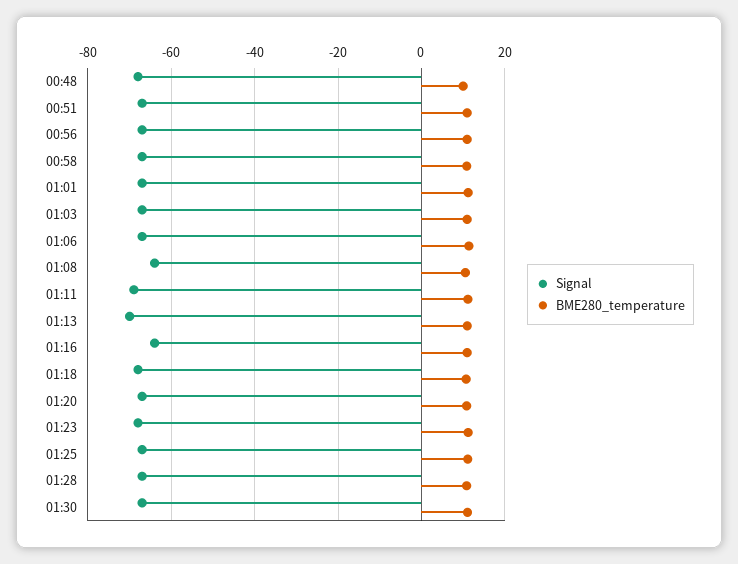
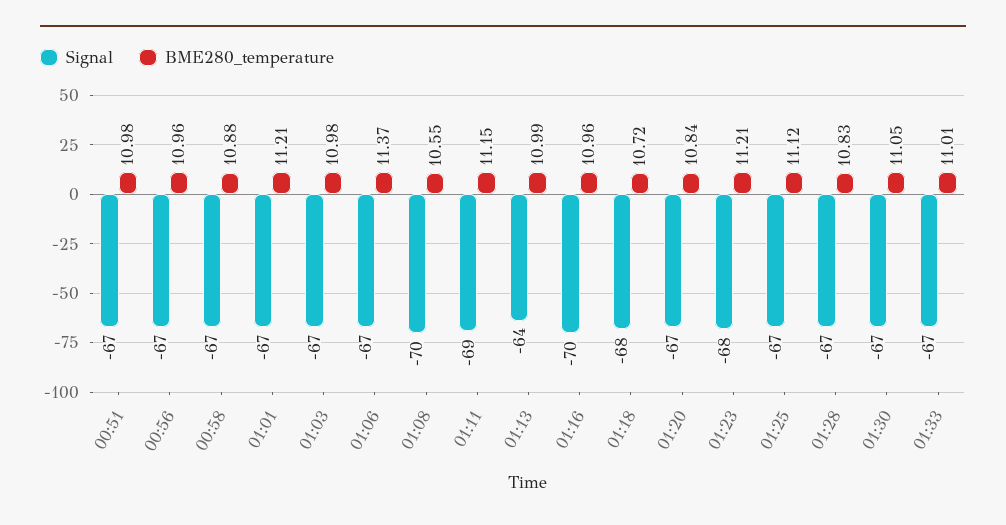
Signal, 00:48: -68 -> none
BME280_temperature, 00:48: 10 -> none
Signal, 01:08: -64 -> -70
Signal, 01:13: -70 -> -64
Signal, 01:16: -64 -> -70
Signal, 01:33: none -> -67
BME280_temperature, 01:33: none -> 11.01

